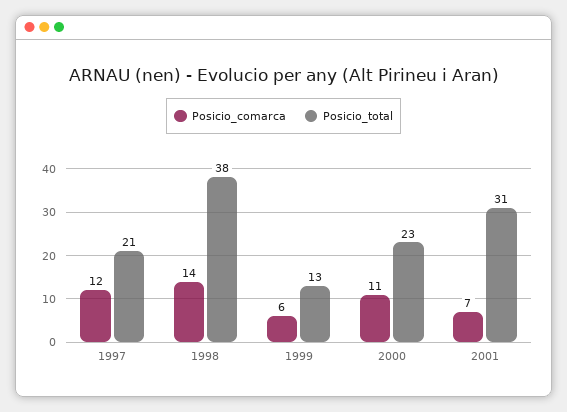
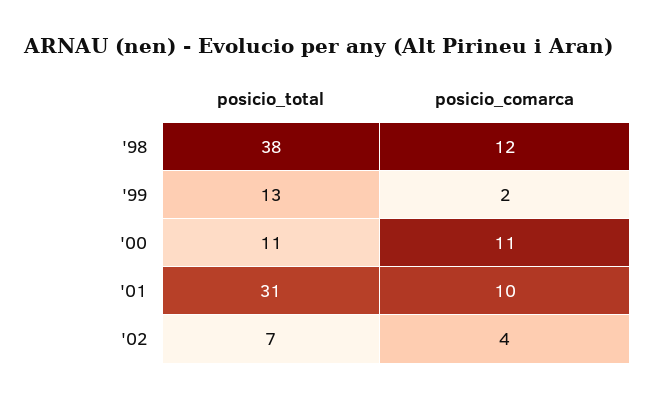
Posicio_comarca, 1997: 12 -> none
Posicio_total, 1997: 21 -> none
Posicio_comarca, 1998: 14 -> 12
Posicio_comarca, 1999: 6 -> 2
Posicio_total, 2000: 23 -> 11
Posicio_comarca, 2001: 7 -> 10
Posicio_total, '02: none -> 7
Posicio_comarca, '02: none -> 4

